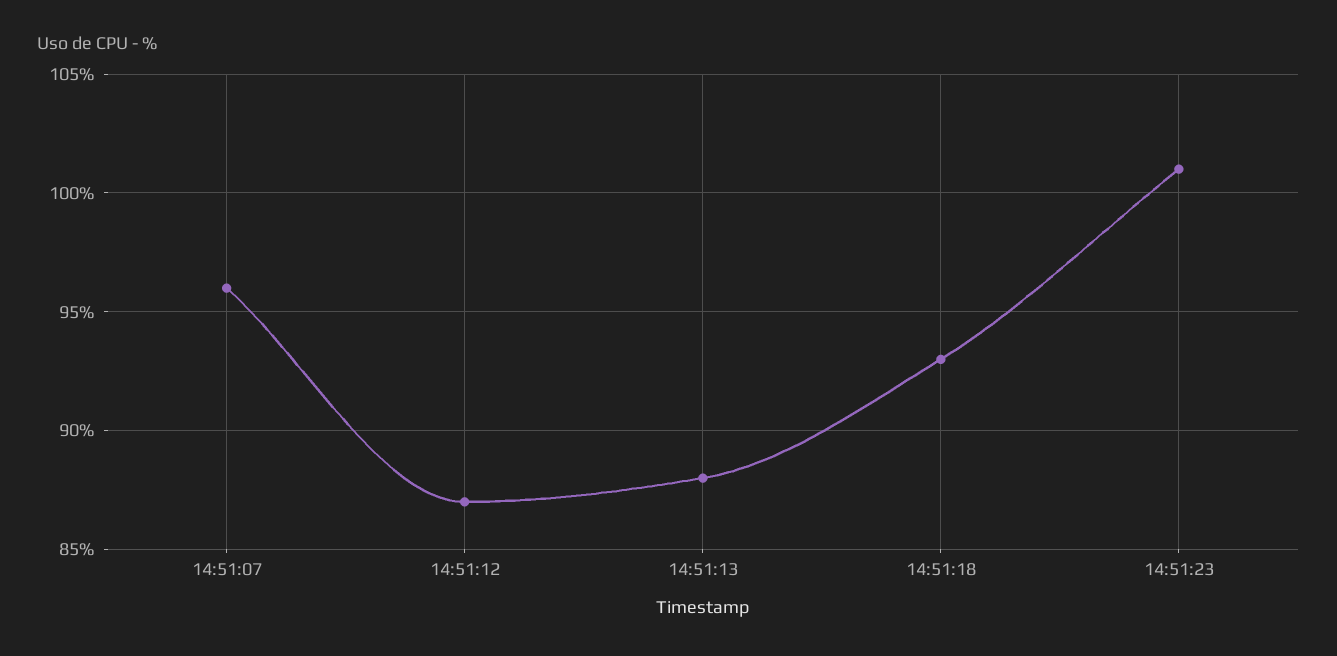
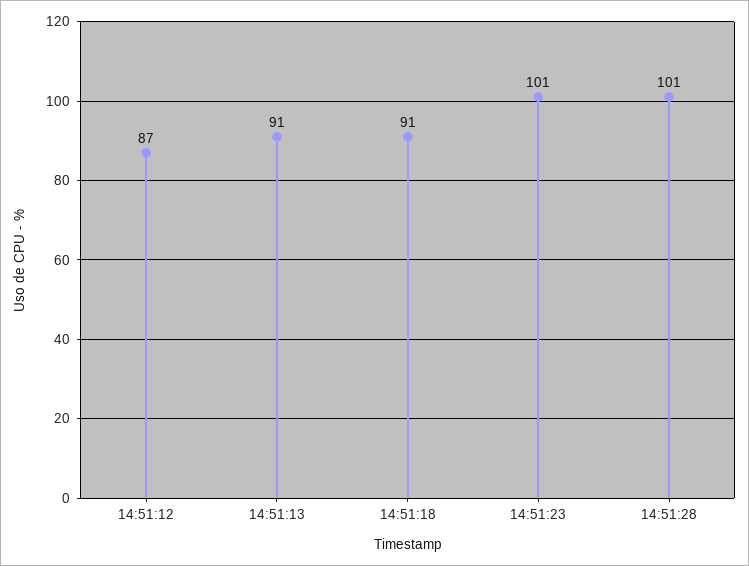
14:51:07: 96 -> none
14:51:13: 88 -> 91
14:51:18: 93 -> 91
14:51:28: none -> 101

